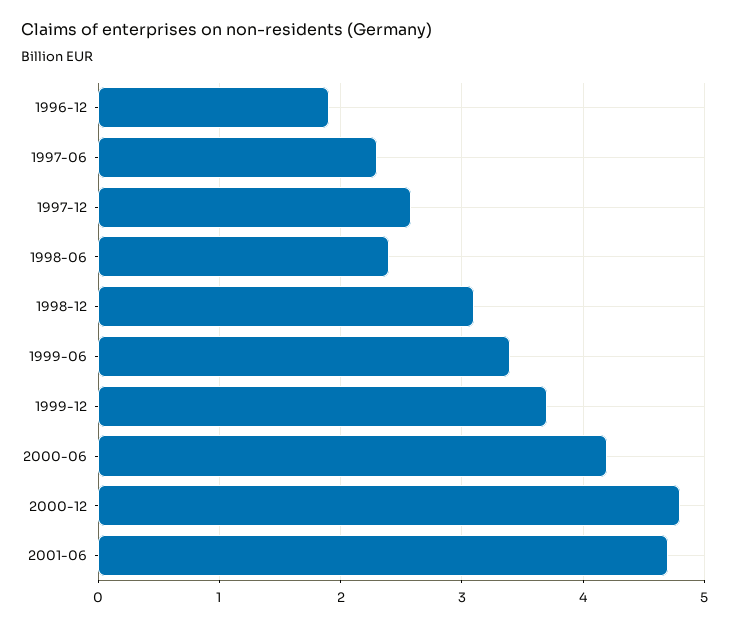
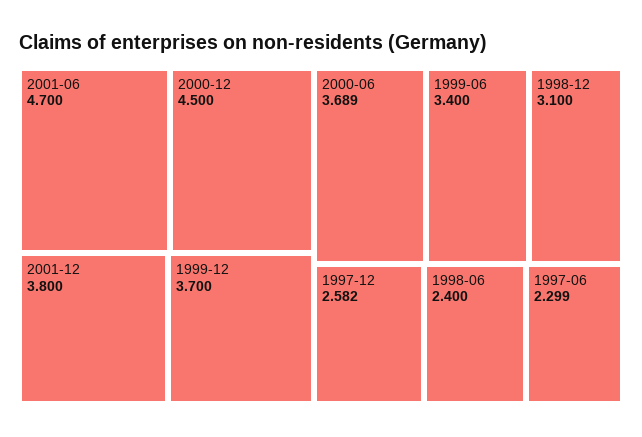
1996-12: 1.9 -> none
2000-06: 4.2 -> 3.689
2000-12: 4.8 -> 4.5
2001-12: none -> 3.8

